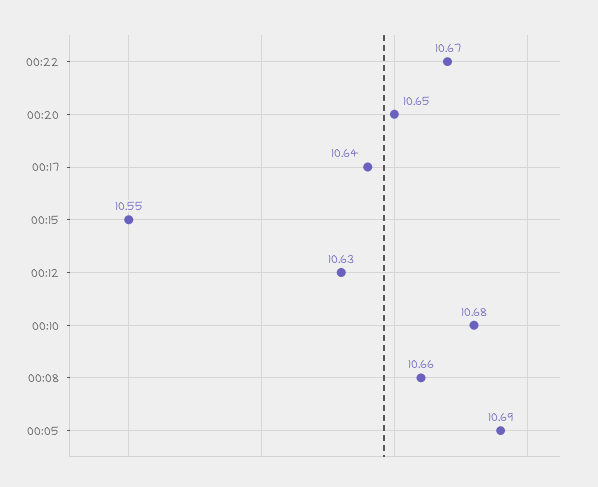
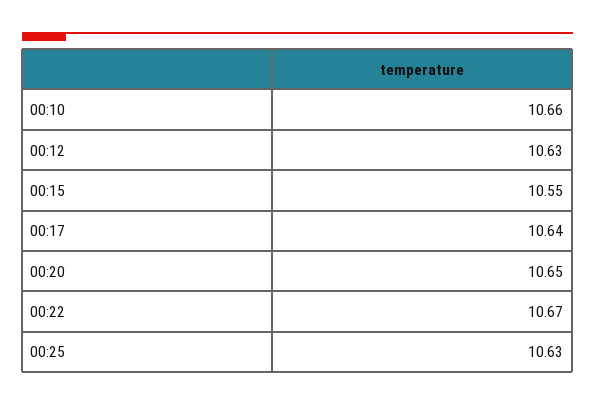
00:10: 10.68 -> 10.66
00:08: 10.66 -> none
00:05: 10.69 -> none
00:25: none -> 10.63

